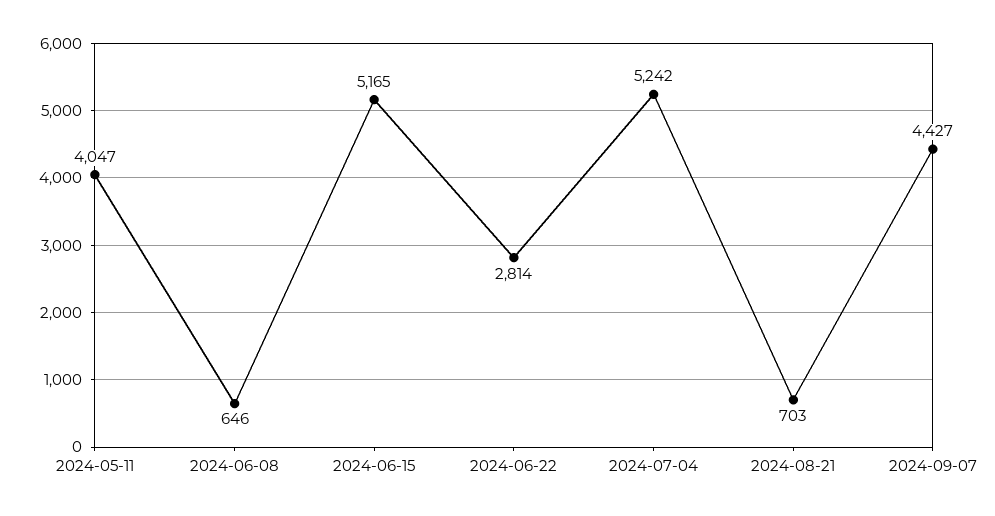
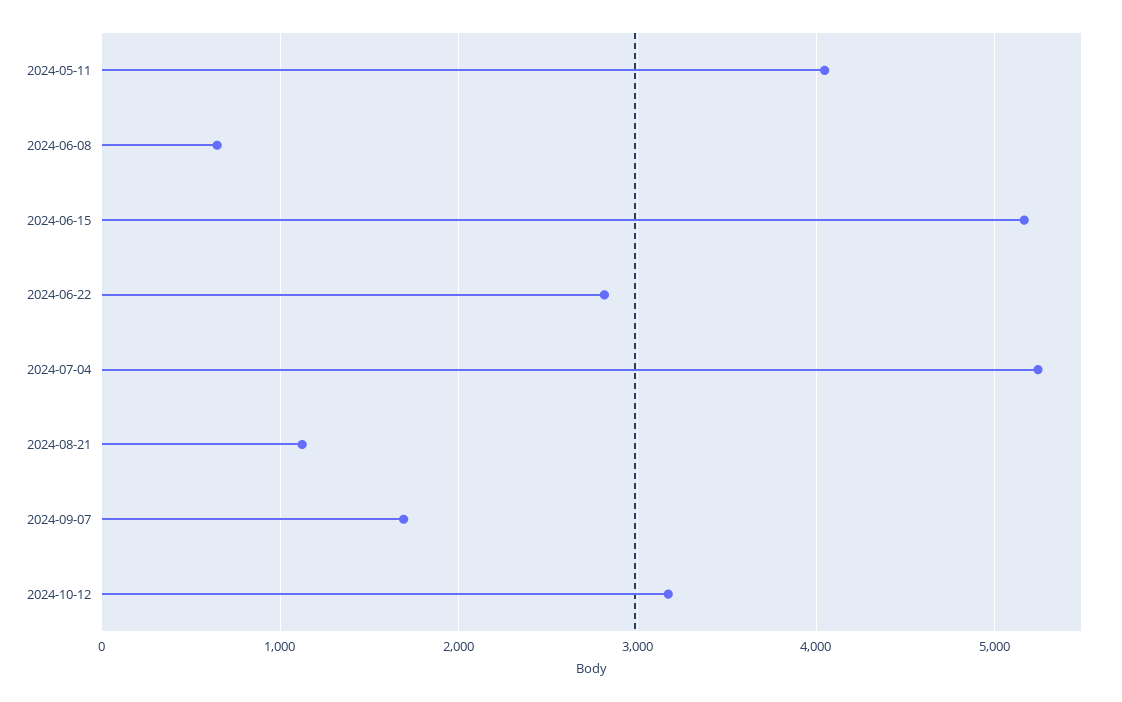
2024-08-21: 703 -> 1100
2024-09-07: 4427 -> 1700
2024-10-12: none -> 3200

